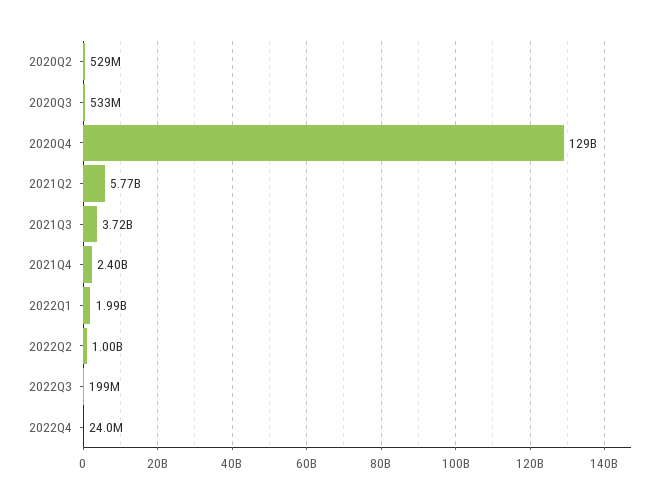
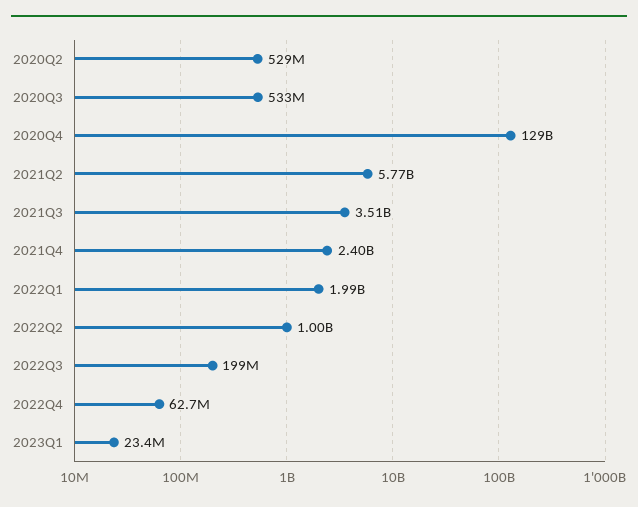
2021Q3: 3720000000 -> 3510000000
2022Q4: 24000000 -> 62700000
2023Q1: none -> 23400000

